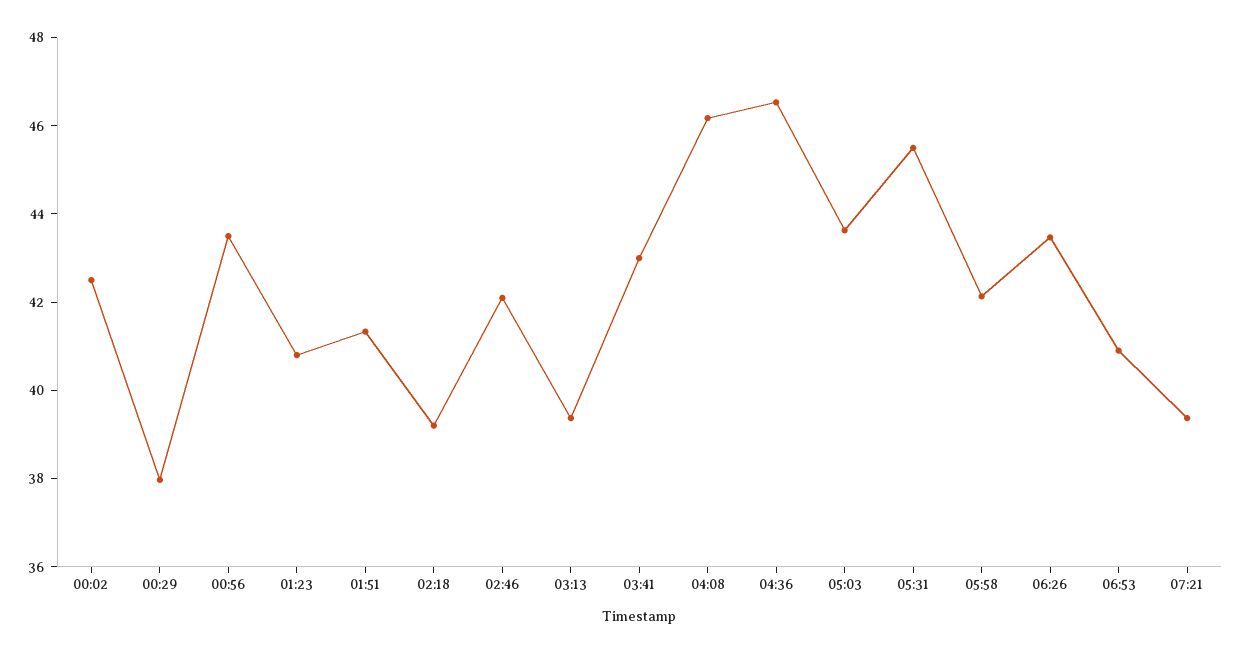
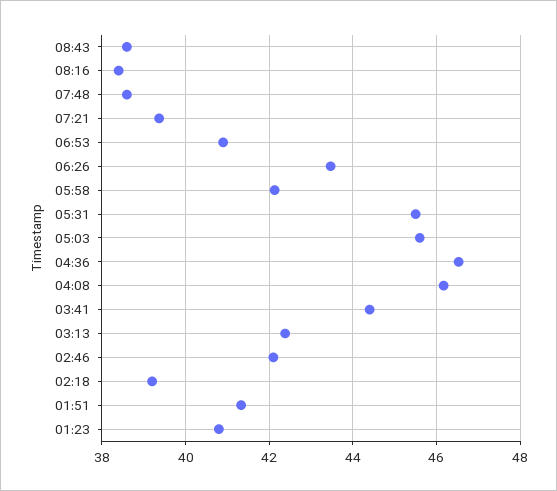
00:02: 42.5 -> none
00:29: 38 -> none
00:56: 43.5 -> none
03:13: 39.5 -> 42.4
03:41: 43 -> 44.4
05:03: 43.5 -> 45.6
08:43: none -> 38.6
08:16: none -> 38.4
07:48: none -> 38.6

